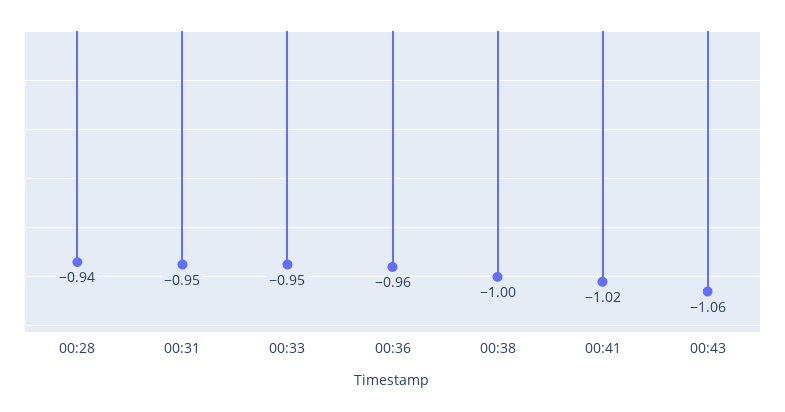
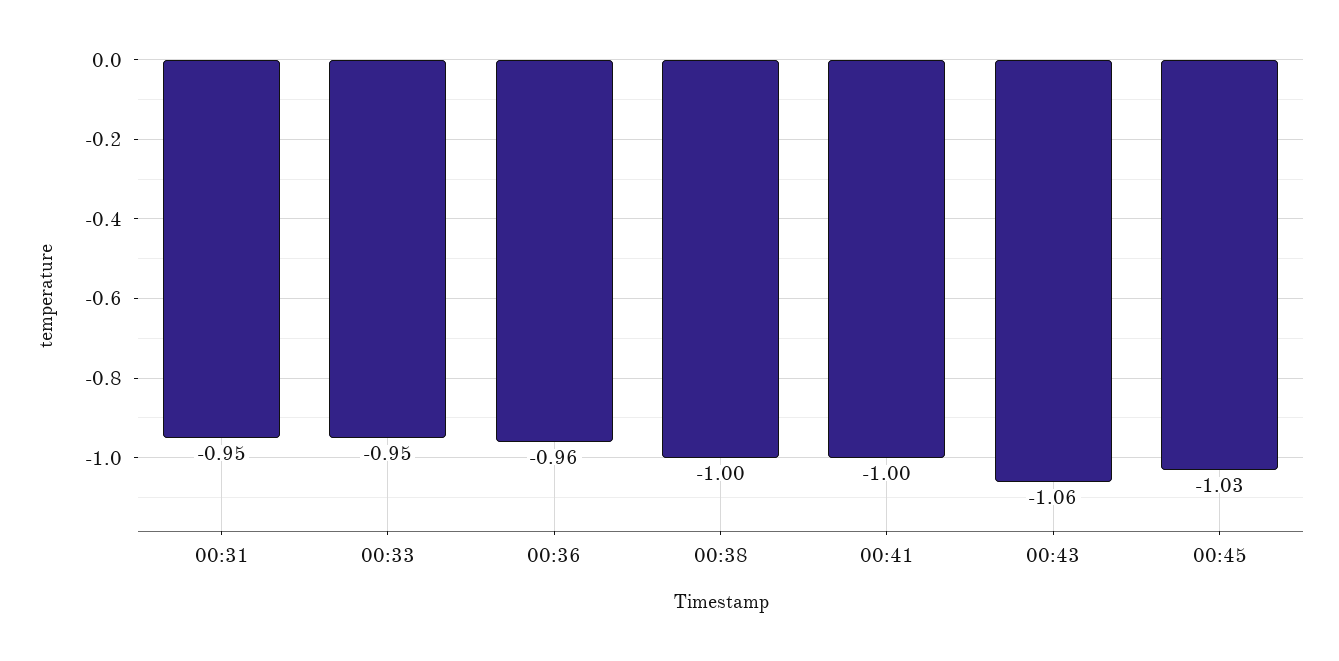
00:28: -0.94 -> none
00:41: -1.02 -> -1
00:45: none -> -1.03

